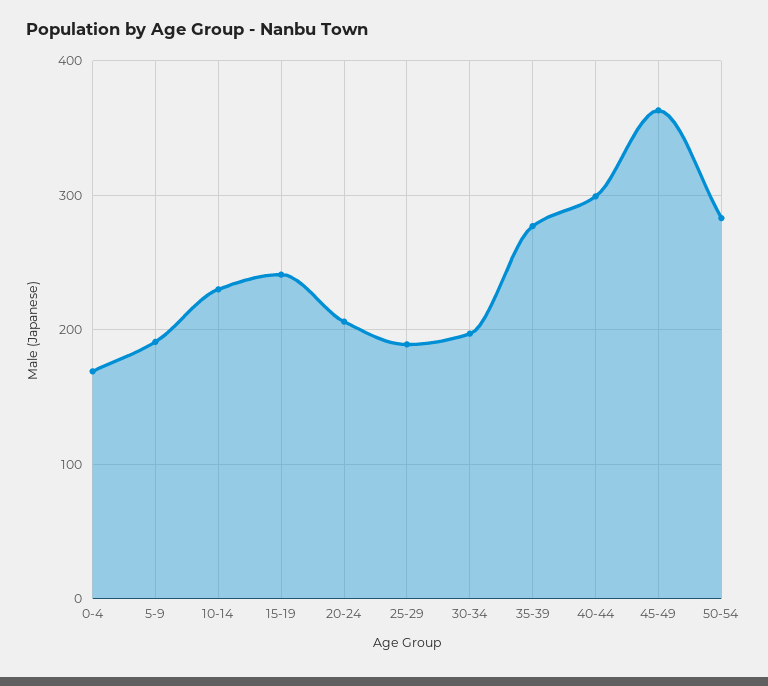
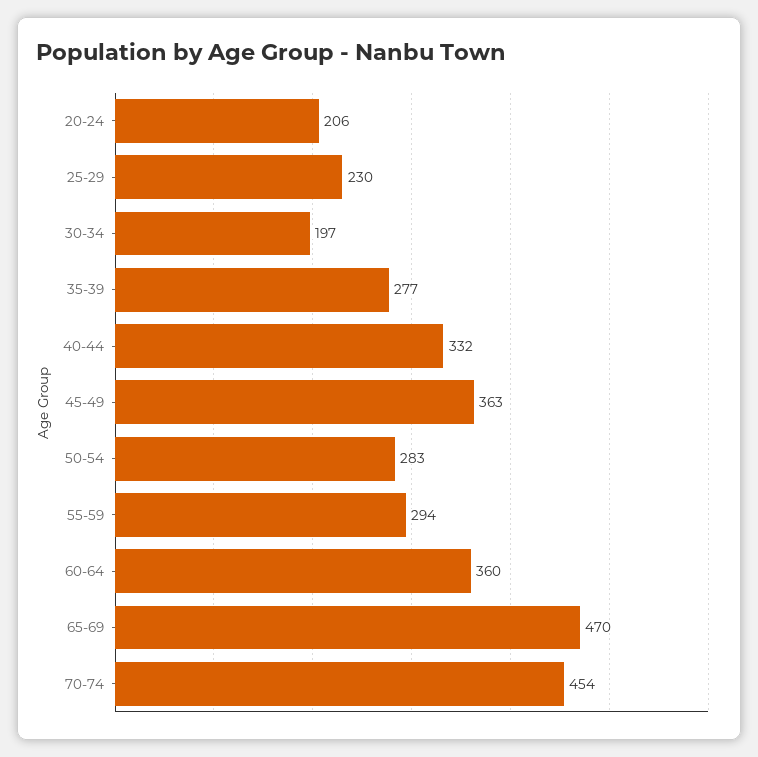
0-4: 170 -> none
5-9: 190 -> none
10-14: 230 -> none
15-19: 240 -> none
25-29: 190 -> 230
40-44: 300 -> 332
55-59: none -> 294
60-64: none -> 360
65-69: none -> 470
70-74: none -> 454

